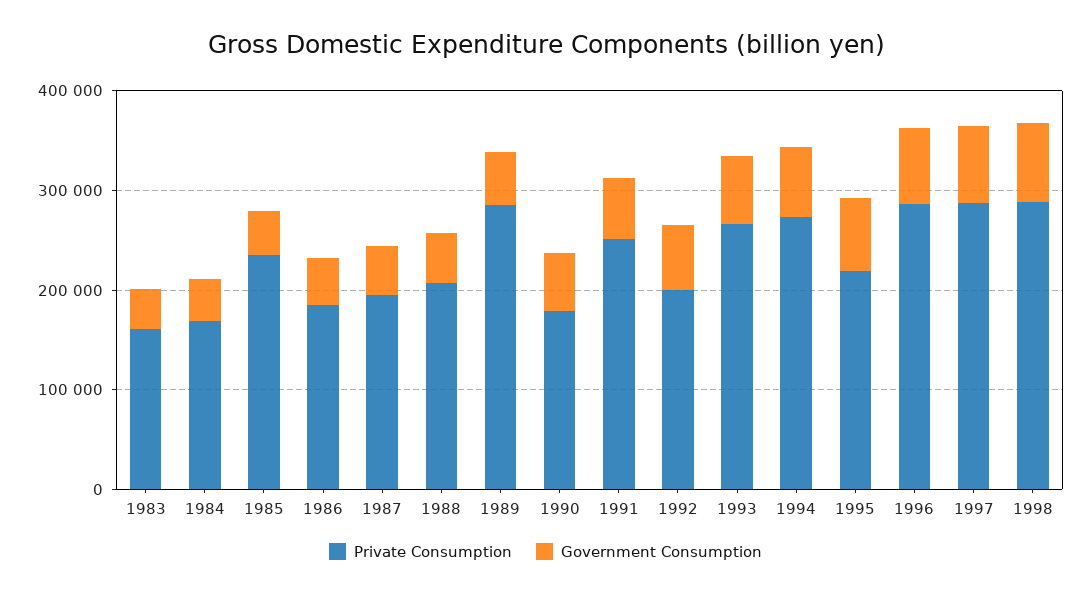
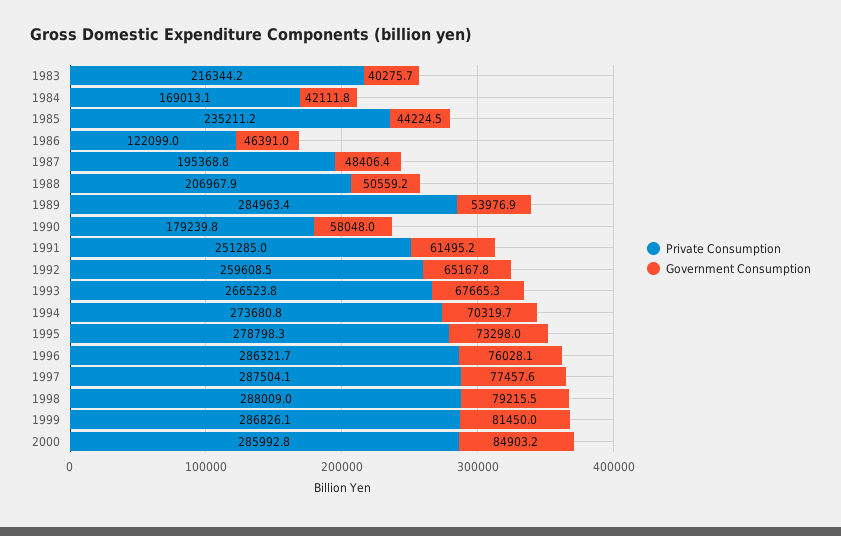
Private Consumption, 1983: 160000 -> 216344.2
Private Consumption, 1986: 180000 -> 122099
Private Consumption, 1992: 200000 -> 259608.5
Private Consumption, 1995: 220000 -> 278798.3
Private Consumption, 1999: none -> 286826.1
Government Consumption, 1999: none -> 81450
Private Consumption, 2000: none -> 285992.8
Government Consumption, 2000: none -> 84903.2

